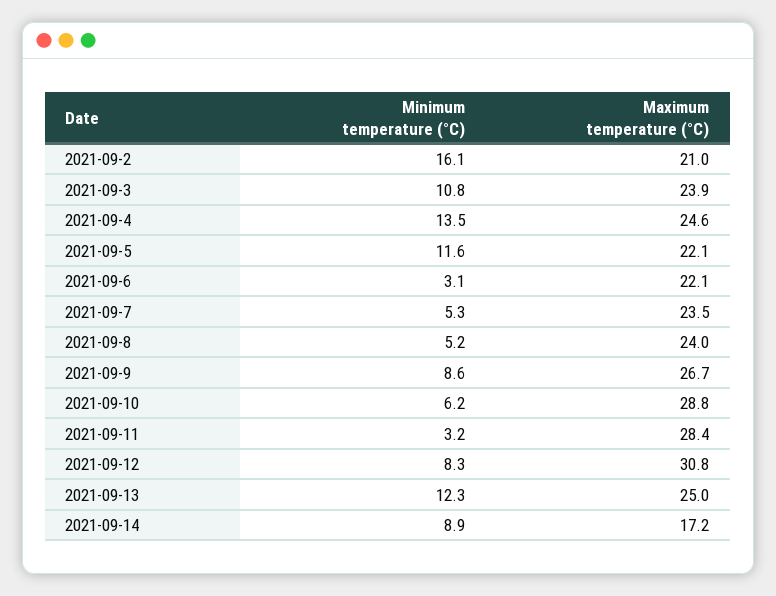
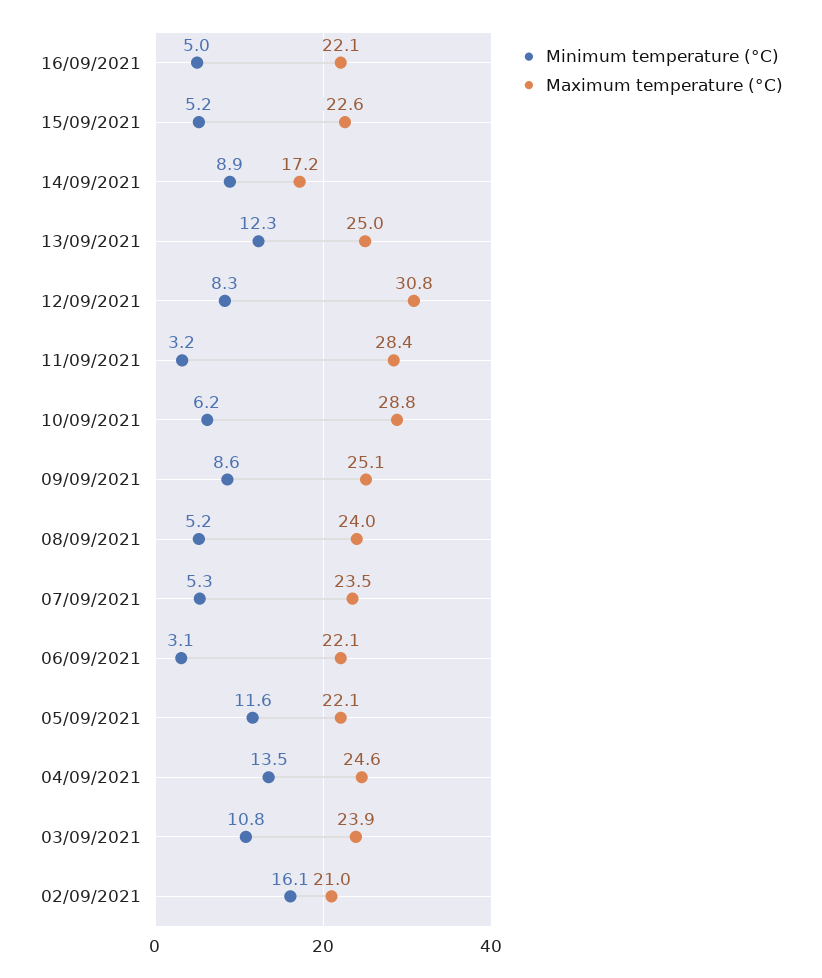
Maximum temperature (°C), 2021-09-9: 26.7 -> 25.1
Minimum temperature (°C), 16/09/2021: none -> 5
Maximum temperature (°C), 16/09/2021: none -> 22.1
Minimum temperature (°C), 15/09/2021: none -> 5.2
Maximum temperature (°C), 15/09/2021: none -> 22.6

